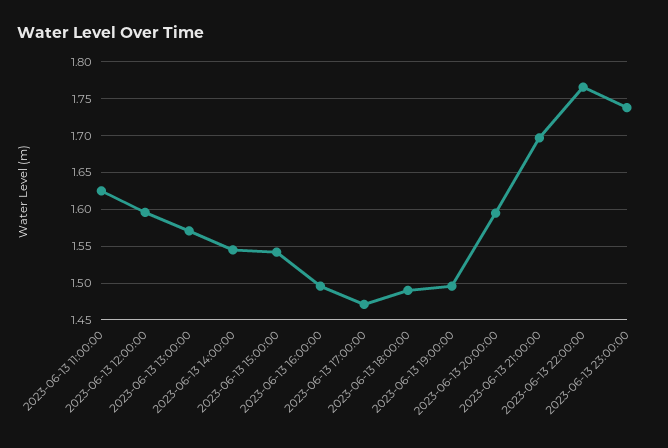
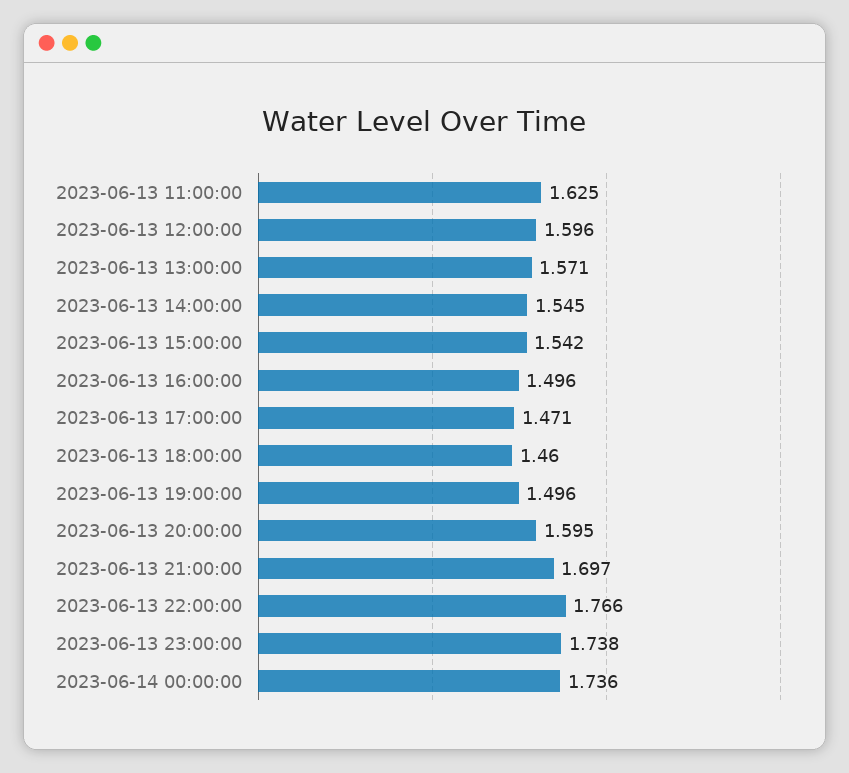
2023-06-13 18:00:00: 1.49 -> 1.46
2023-06-14 00:00:00: none -> 1.736

